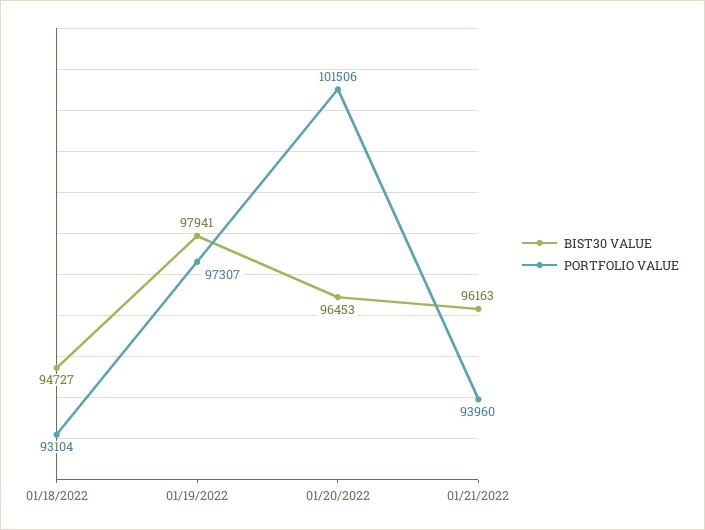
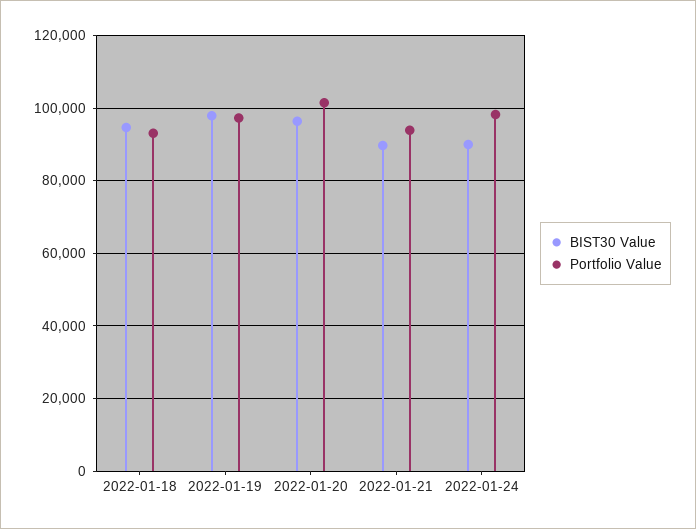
BIST30 VALUE, 01/21/2022: 96163 -> 90000
BIST30 VALUE, 2022-01-24: none -> 90000
PORTFOLIO VALUE, 2022-01-24: none -> 98000

